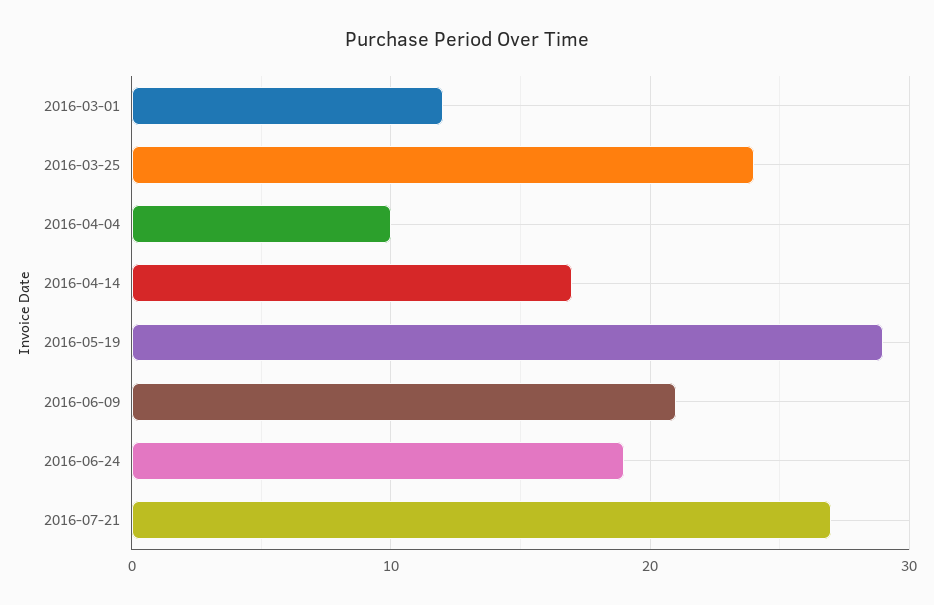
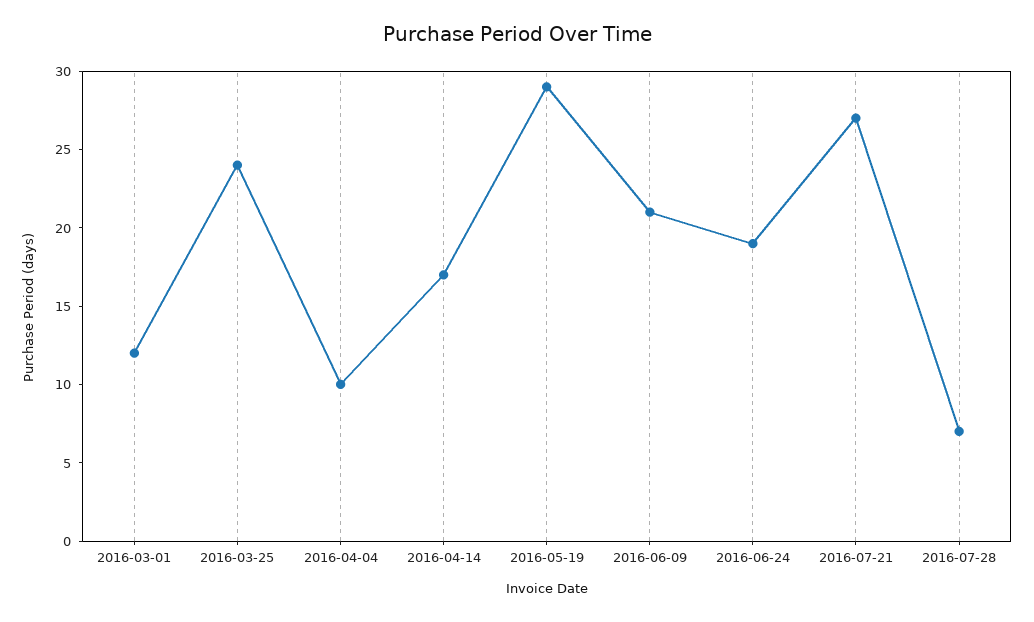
2016-07-28: none -> 7

